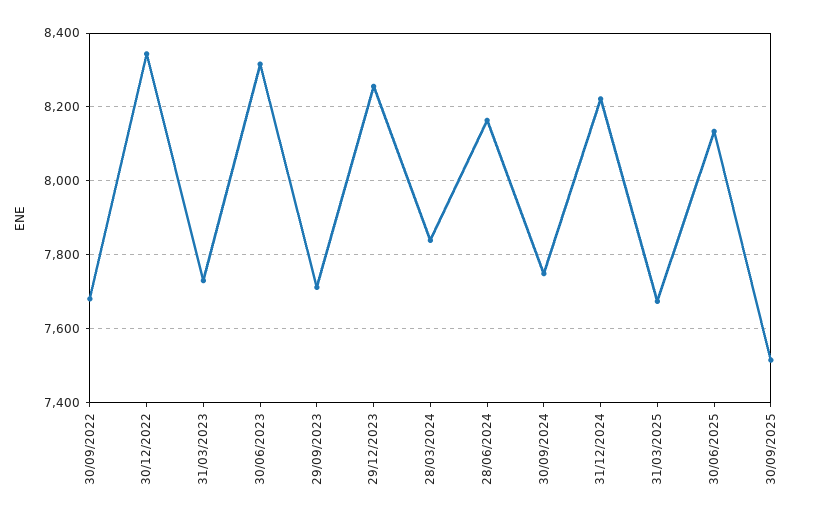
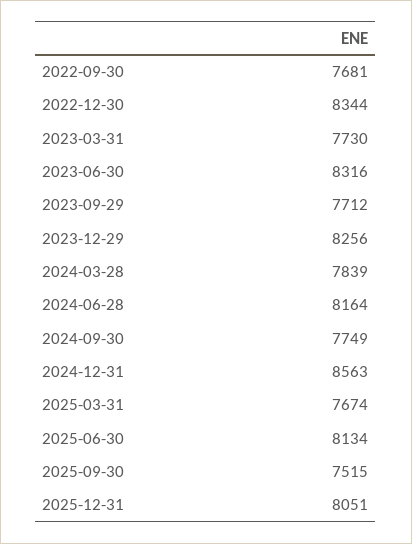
31/12/2024: 8220 -> 8563
2025-12-31: none -> 8051

